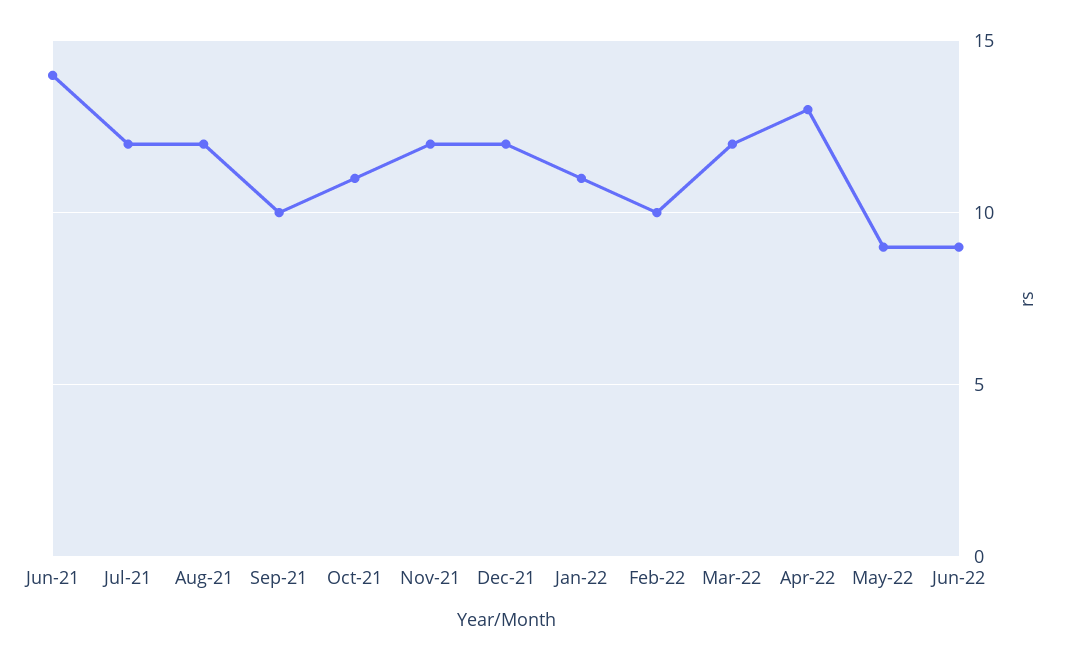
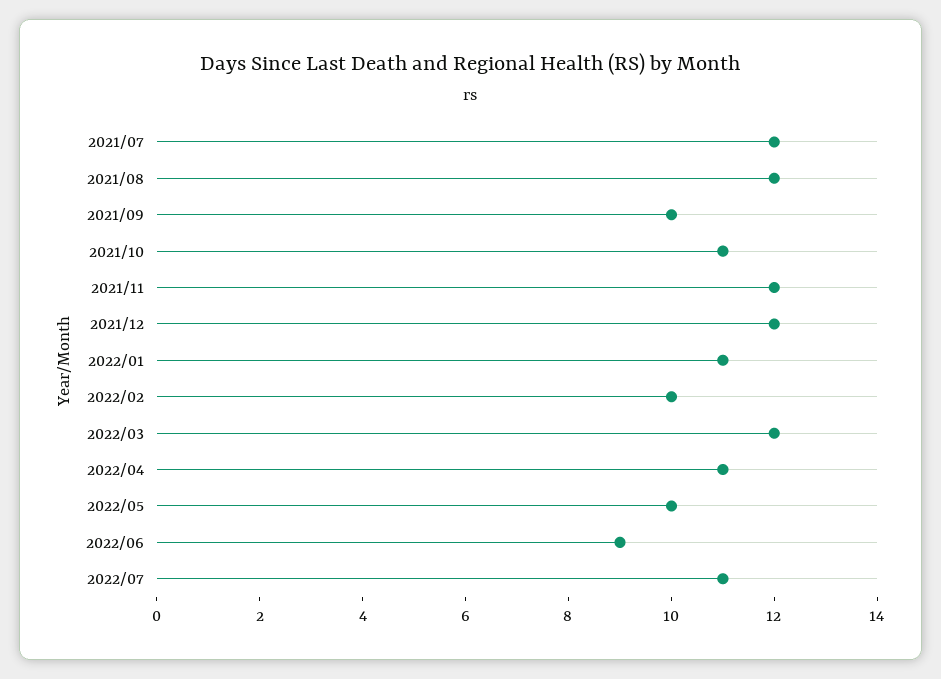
Jun-21: 14 -> none
Apr-22: 13 -> 11
May-22: 9 -> 10
2022/07: none -> 11

